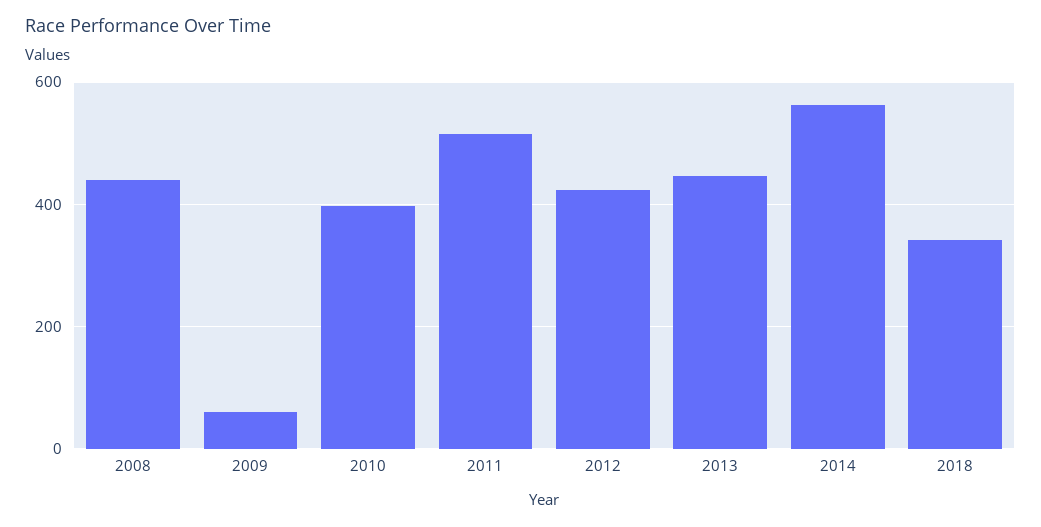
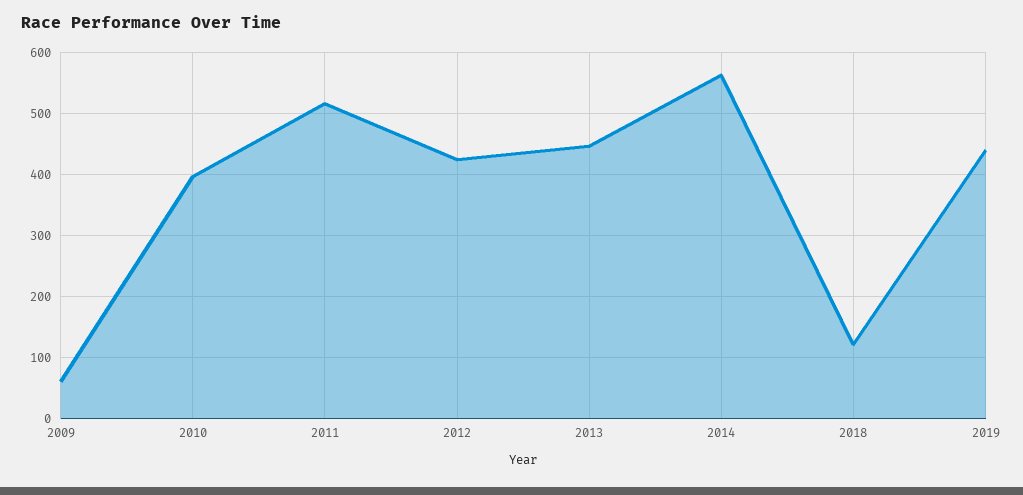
2008: 440 -> none
2018: 340 -> 120
2019: none -> 440

